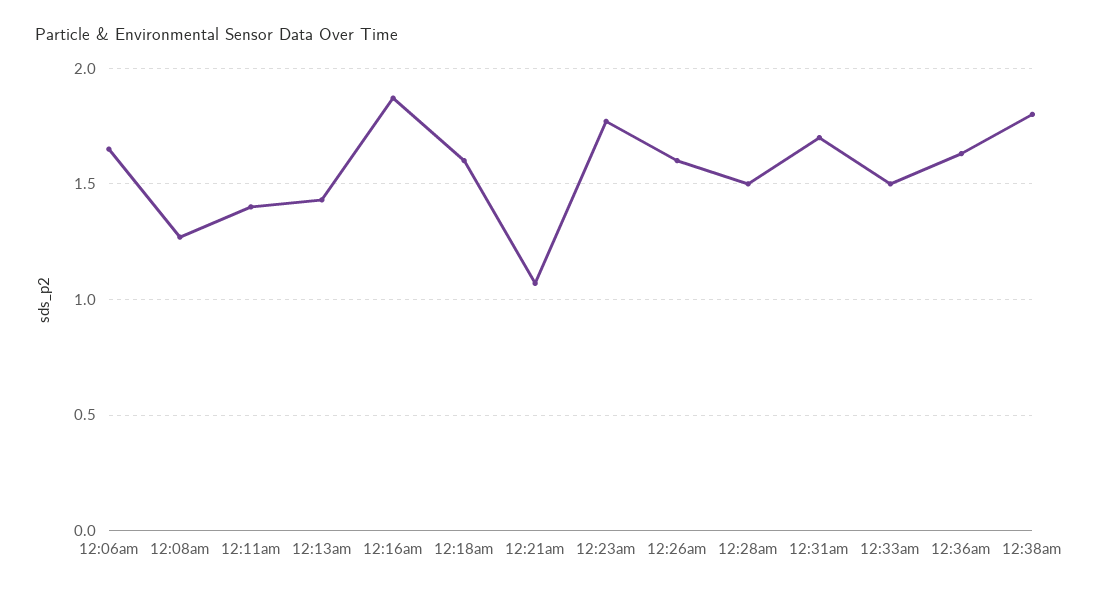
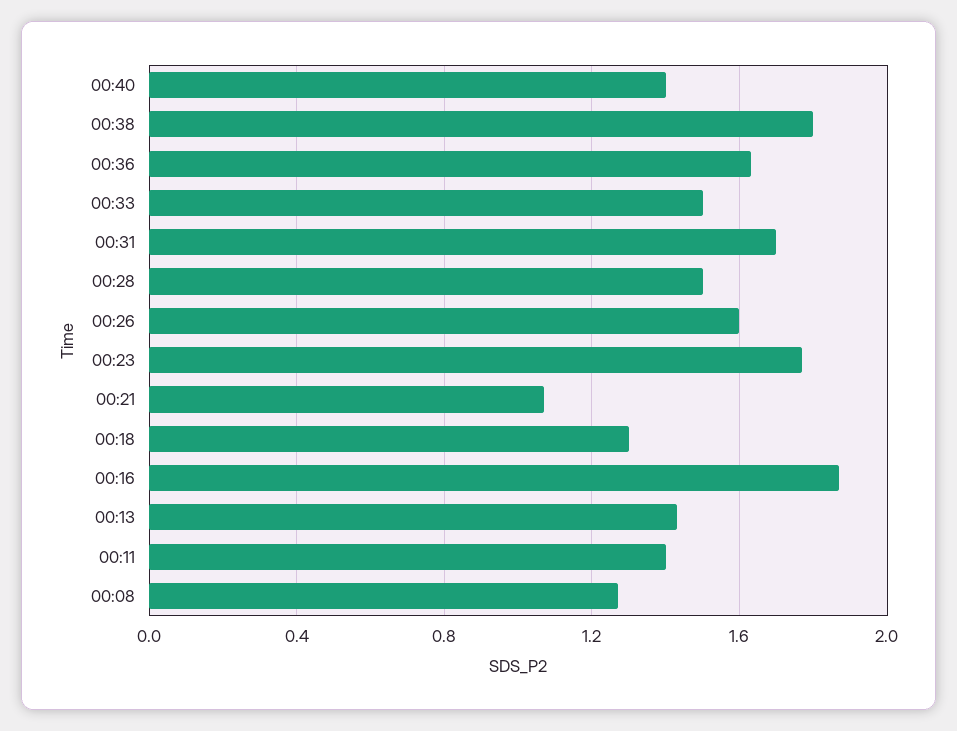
12:06am: 1.65 -> none
12:18am: 1.6 -> 1.3
00:40: none -> 1.4

